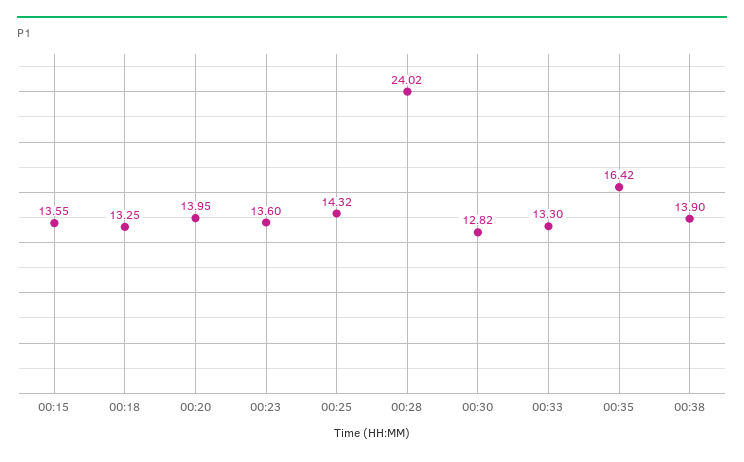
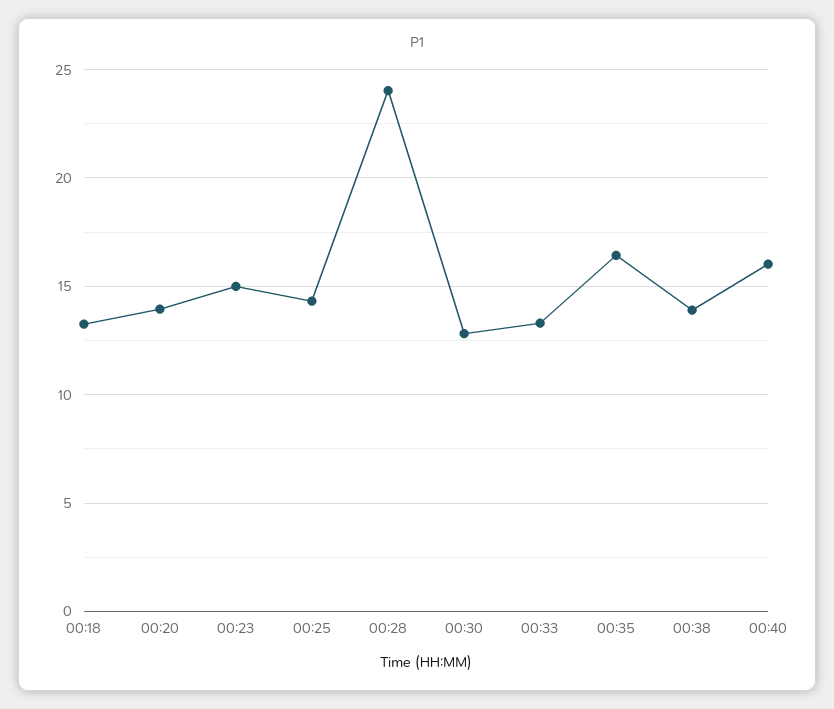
00:15: 13.55 -> none
00:23: 13.6 -> 15
00:40: none -> 16

